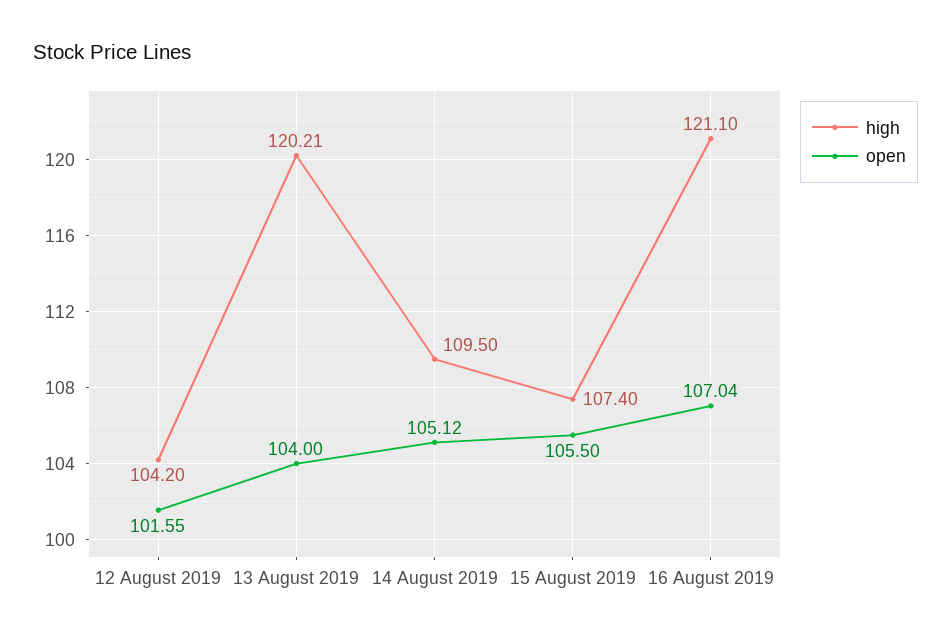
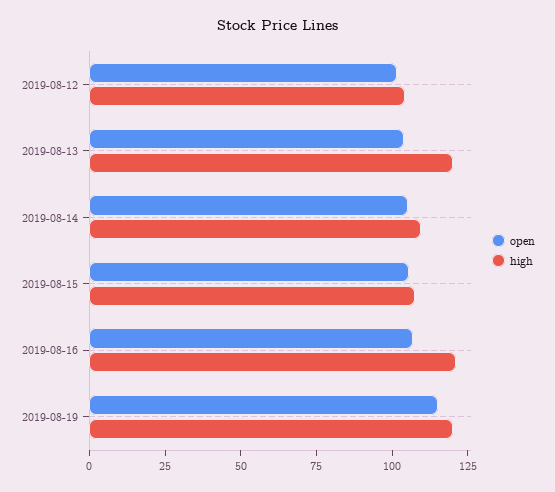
open, 2019-08-19: none -> 115
high, 2019-08-19: none -> 120

